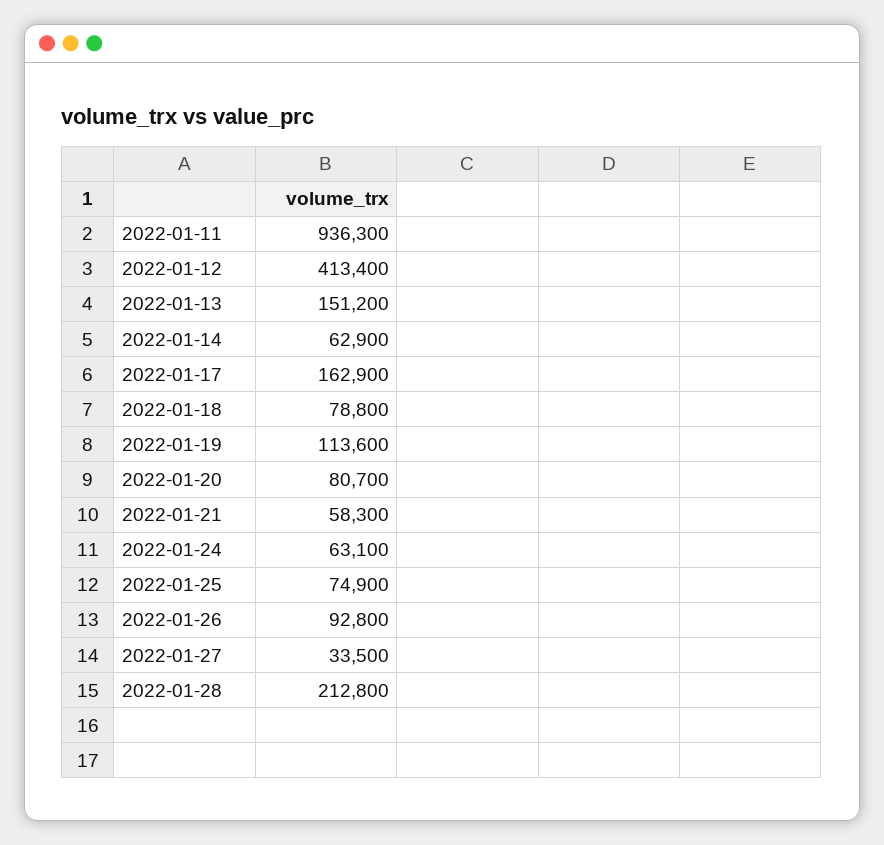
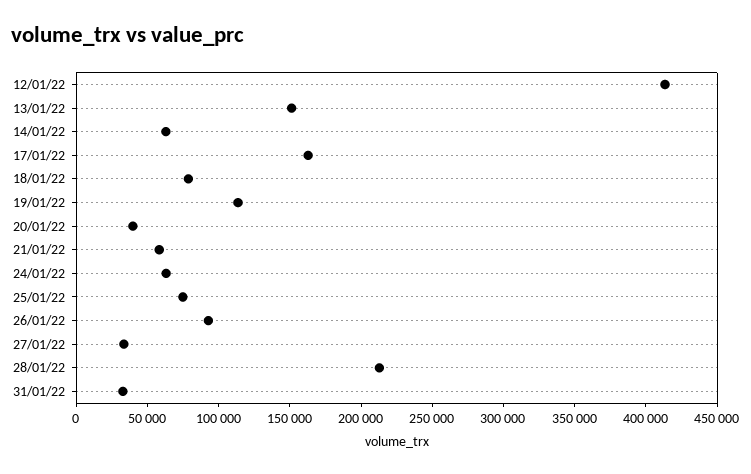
2022-01-11: 936300 -> none
2022-01-20: 80700 -> 40000
31/01/22: none -> 30000

